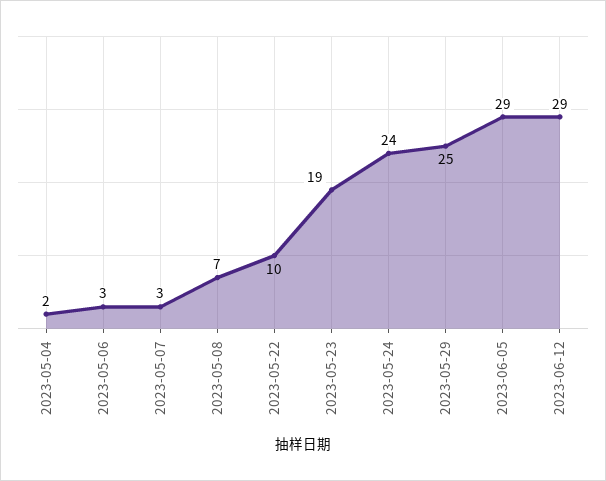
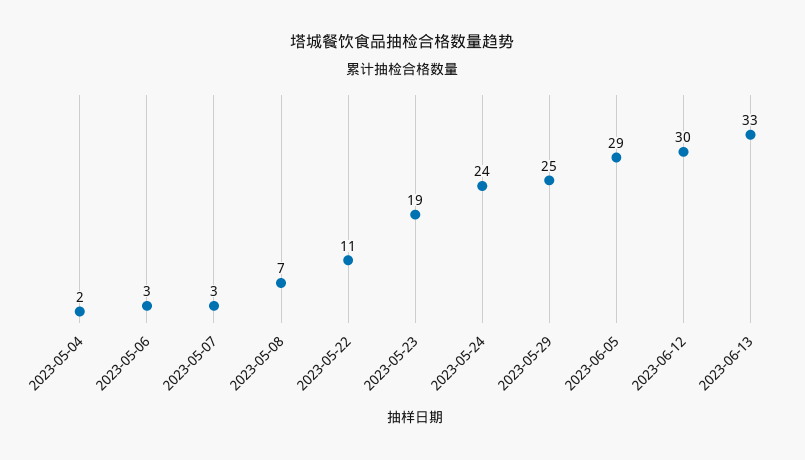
2023-05-22: 10 -> 11
2023-06-12: 29 -> 30
2023-06-13: none -> 33

